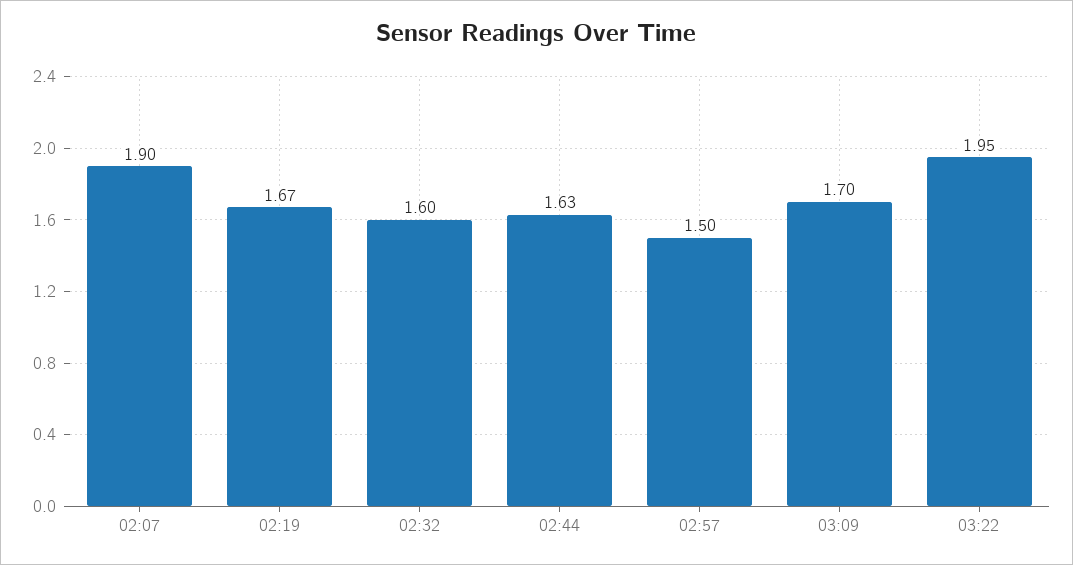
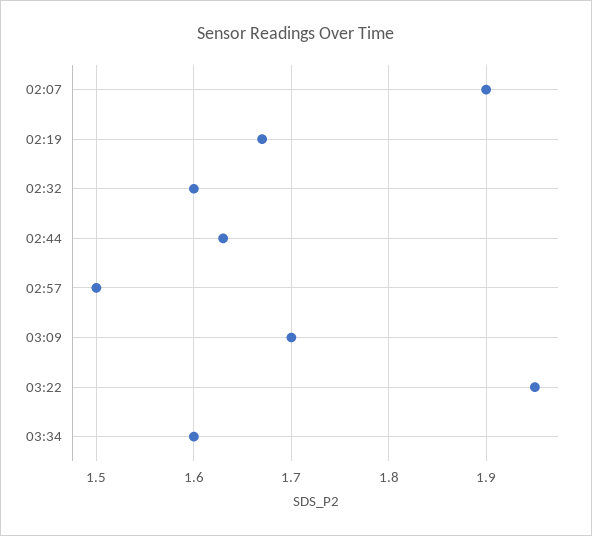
03:34: none -> 1.6

